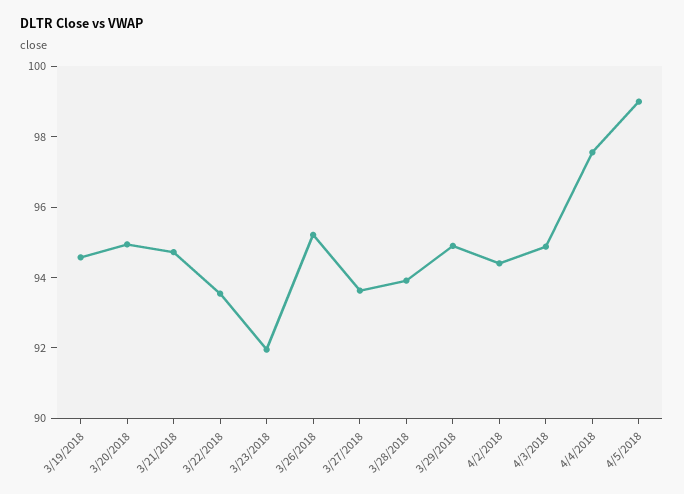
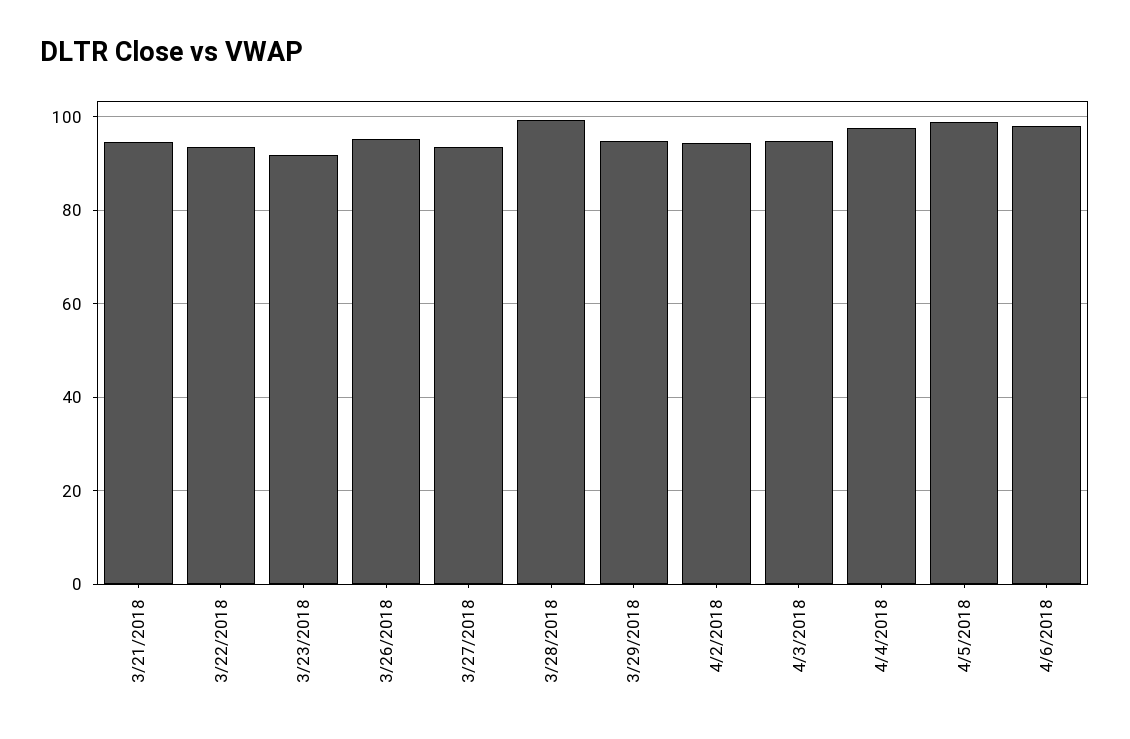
3/19/2018: 94.5 -> none
3/20/2018: 95 -> none
3/28/2018: 94 -> 100
4/6/2018: none -> 98

